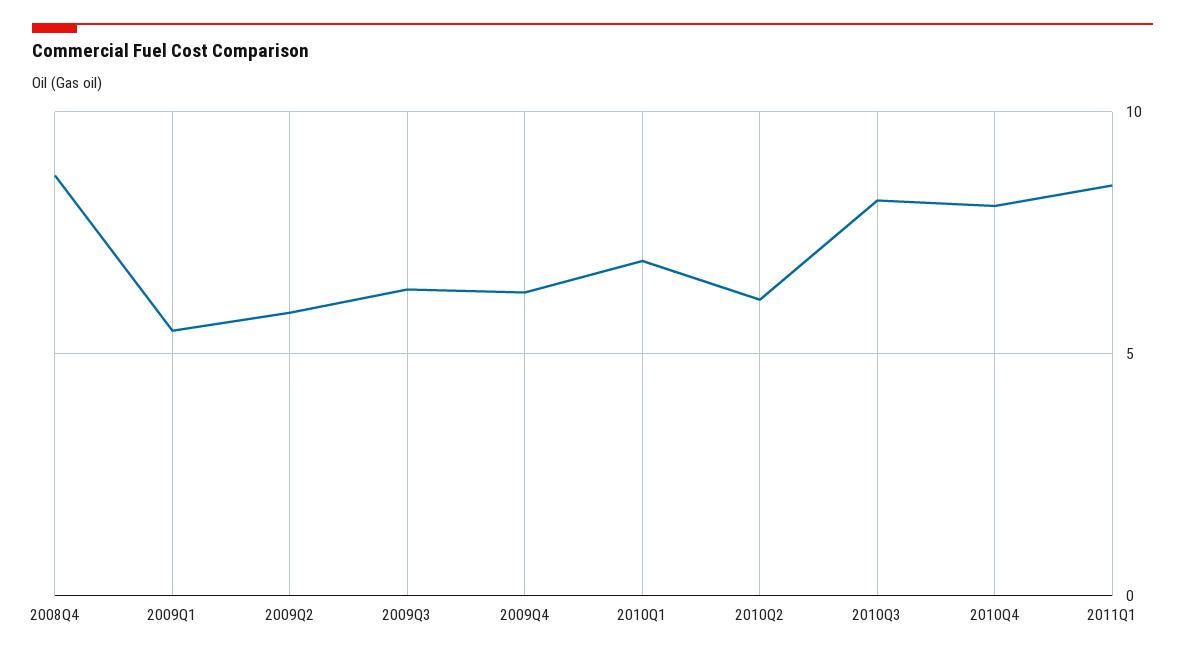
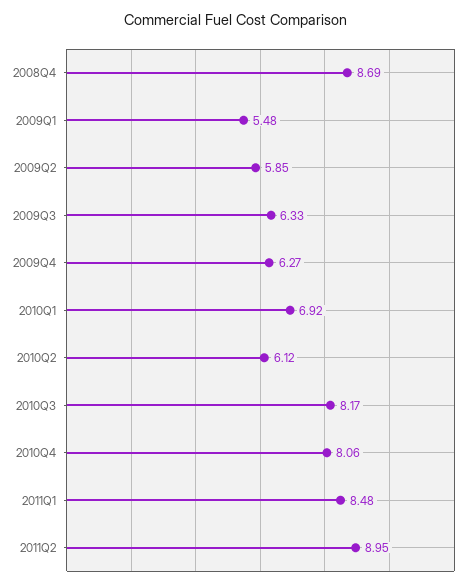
2011Q2: none -> 8.95

